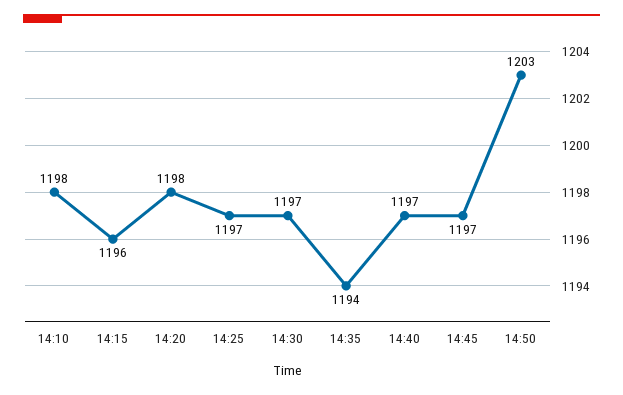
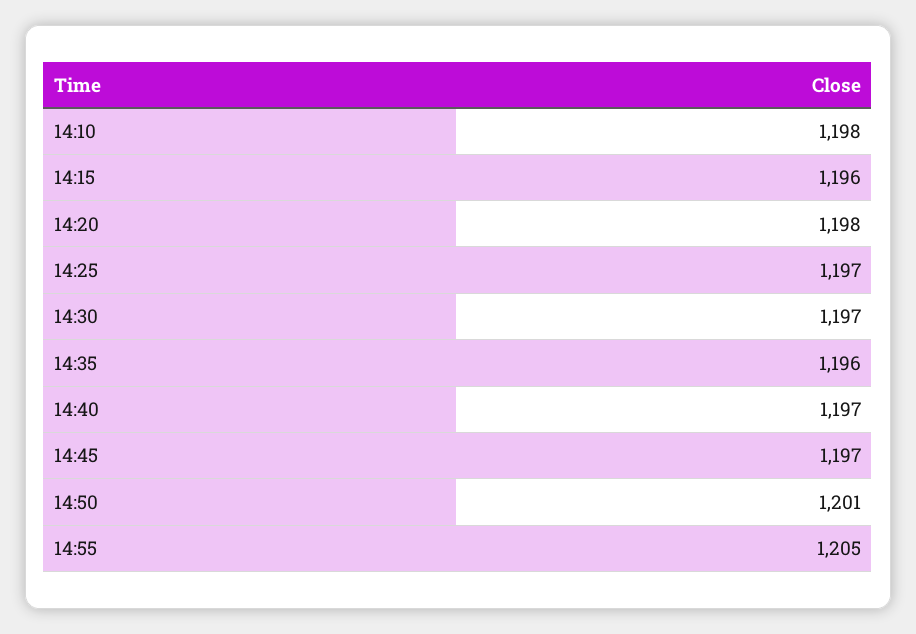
14:35: 1194 -> 1196
14:50: 1203 -> 1201
14:55: none -> 1205

